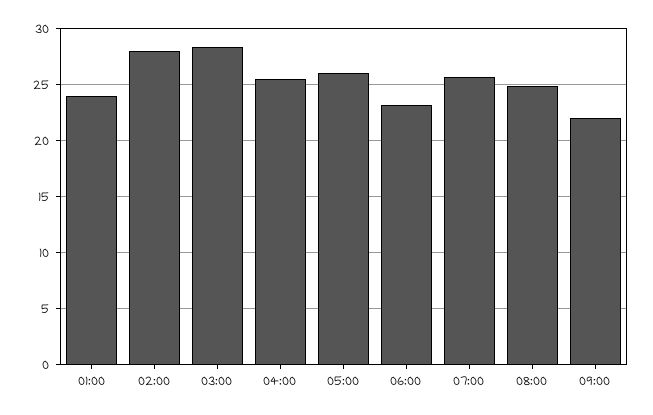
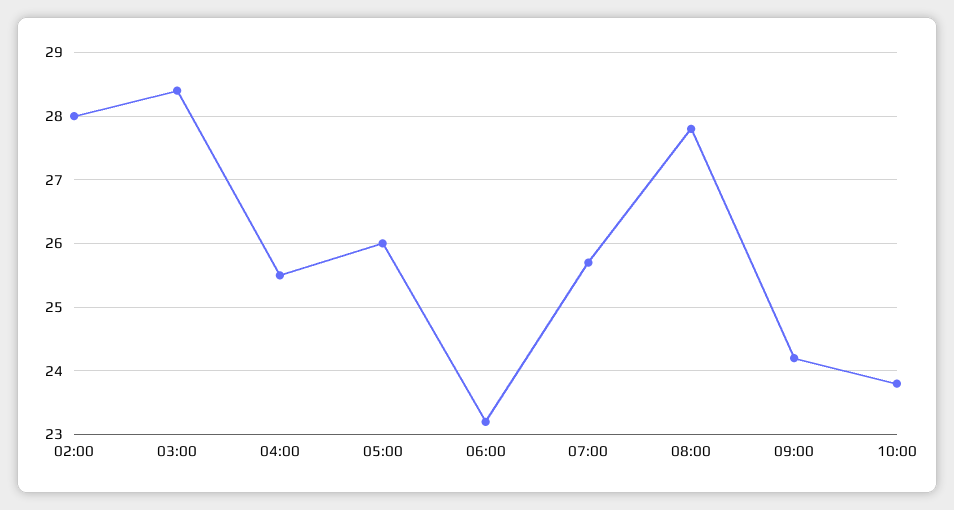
01:00: 24 -> none
08:00: 25 -> 27.8
09:00: 22 -> 24.2
10:00: none -> 23.8

